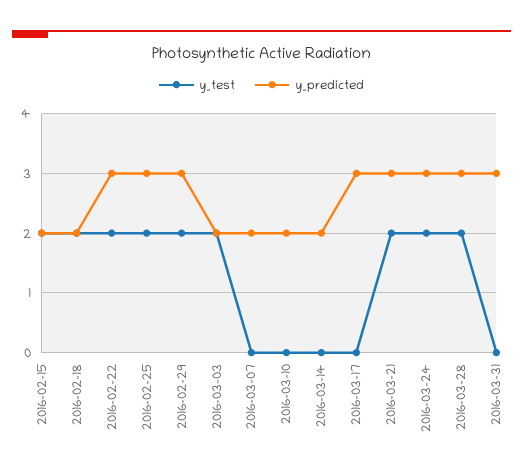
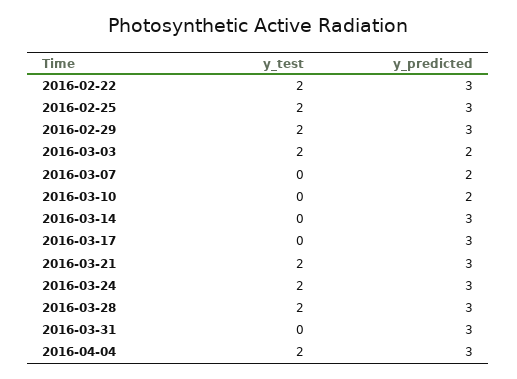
y_test, 2016-02-15: 2 -> none
y_predicted, 2016-02-15: 2 -> none
y_test, 2016-02-18: 2 -> none
y_predicted, 2016-02-18: 2 -> none
y_predicted, 2016-03-14: 2 -> 3
y_test, 2016-04-04: none -> 2
y_predicted, 2016-04-04: none -> 3

